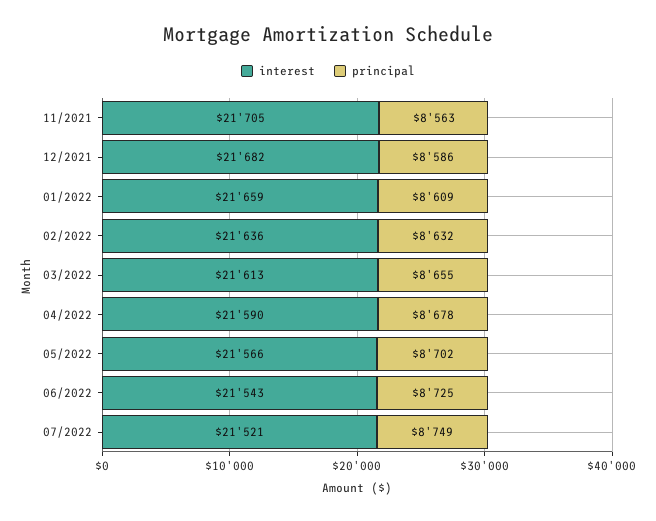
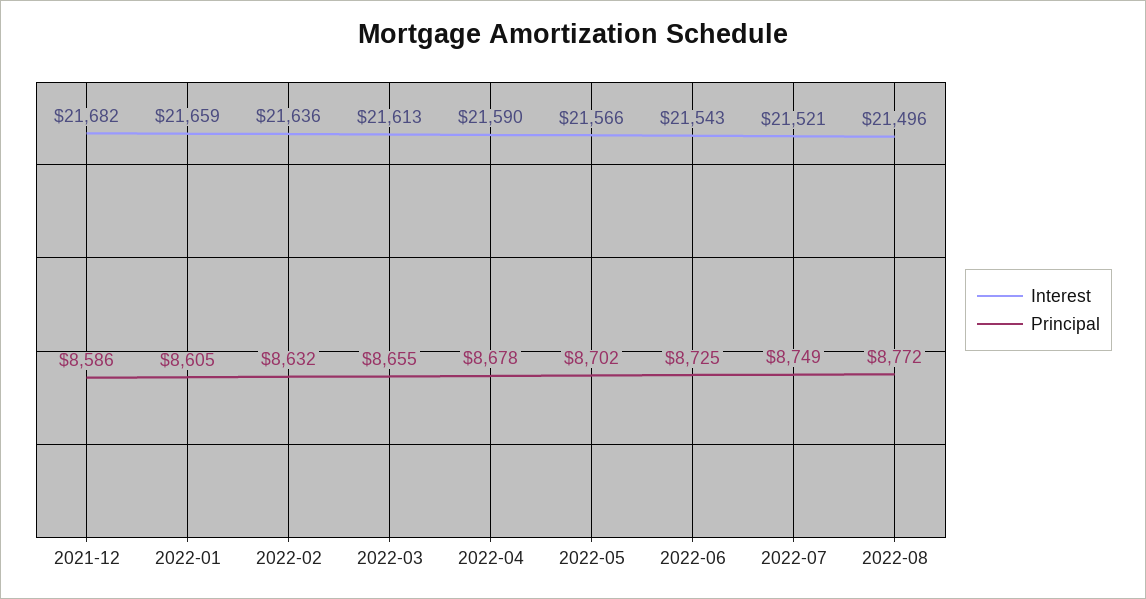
interest, 11/2021: 21705 -> none
principal, 11/2021: 8563 -> none
principal, 01/2022: 8609 -> 8605
interest, 2022-08: none -> 21496
principal, 2022-08: none -> 8772

